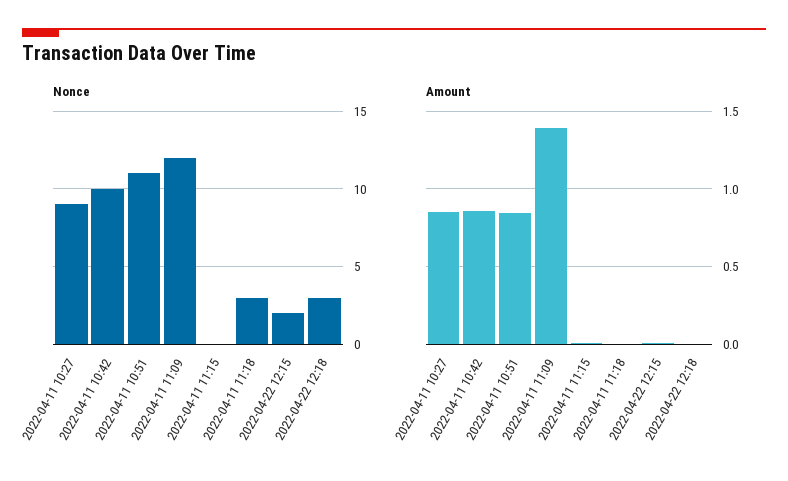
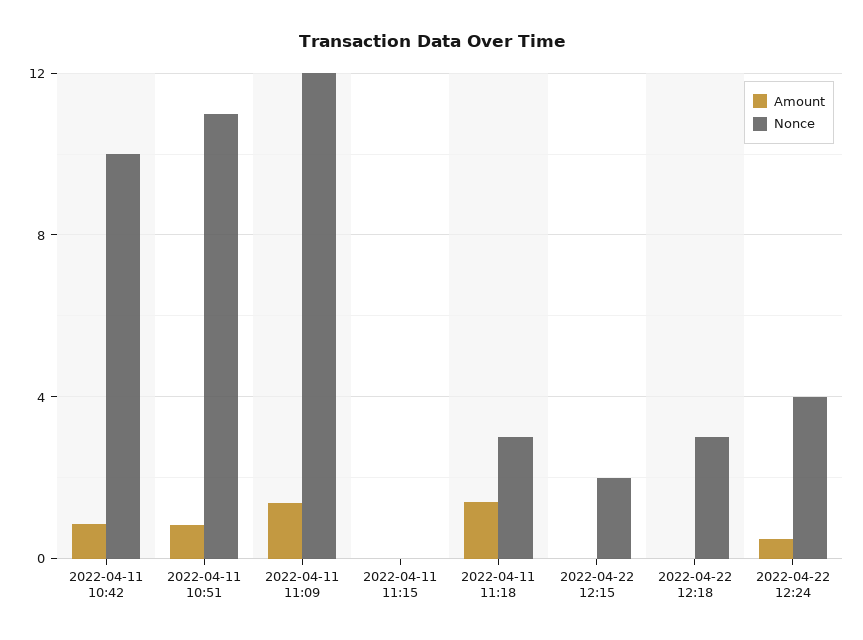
Nonce, 2022-04-11 10:27: 9 -> none
Amount, 2022-04-11 10:27: 0.85 -> none
Amount, 2022-04-11 11:18: 0 -> 1.5
Amount, 2022-04-22 12:24: none -> 0.5
Nonce, 2022-04-22 12:24: none -> 4

